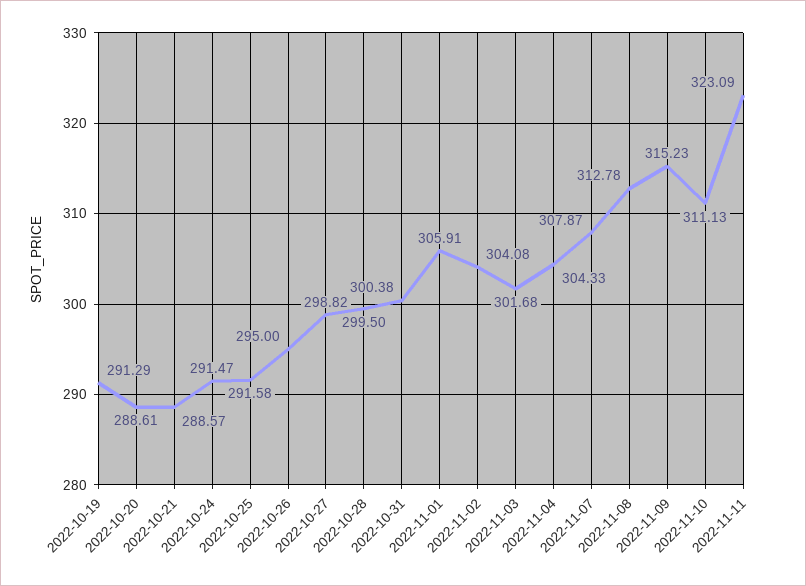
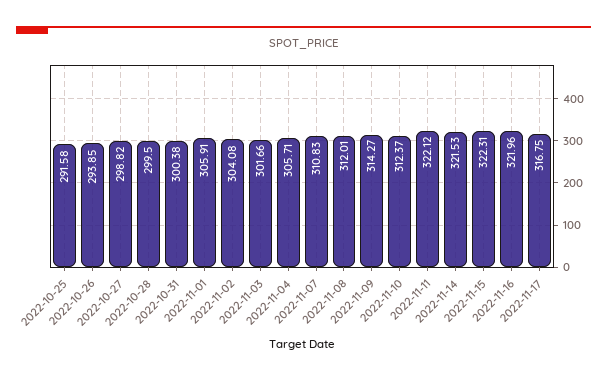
2022-10-19: 291.29 -> none
2022-10-20: 288.61 -> none
2022-10-21: 288.57 -> none
2022-10-24: 291.47 -> none
2022-10-26: 295 -> 293.85
2022-11-03: 301.68 -> 301.66
2022-11-04: 304.33 -> 305.71
2022-11-07: 307.87 -> 310.83
2022-11-08: 312.78 -> 312.01
2022-11-09: 315.23 -> 314.27
2022-11-10: 311.13 -> 312.37
2022-11-11: 323.09 -> 322.12
2022-11-14: none -> 321.53
2022-11-15: none -> 322.31
2022-11-16: none -> 321.96
2022-11-17: none -> 316.75

